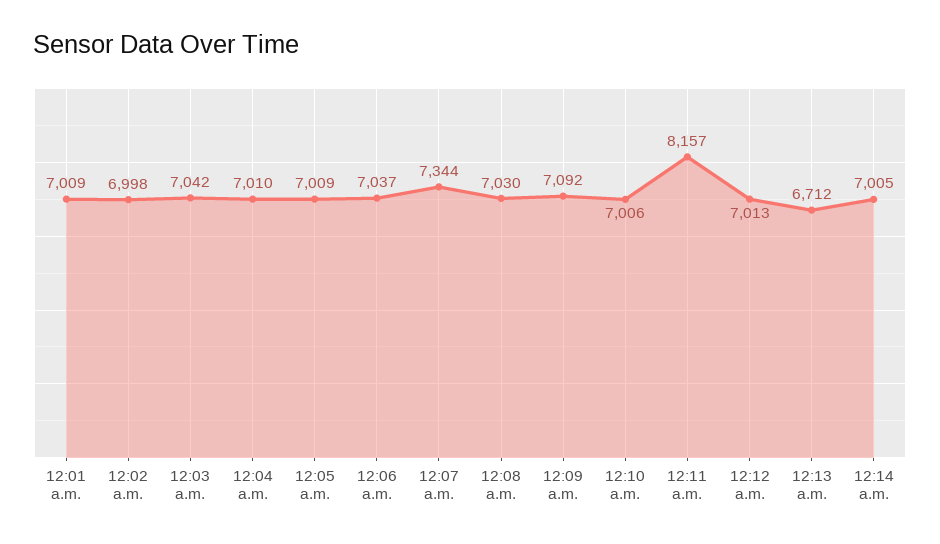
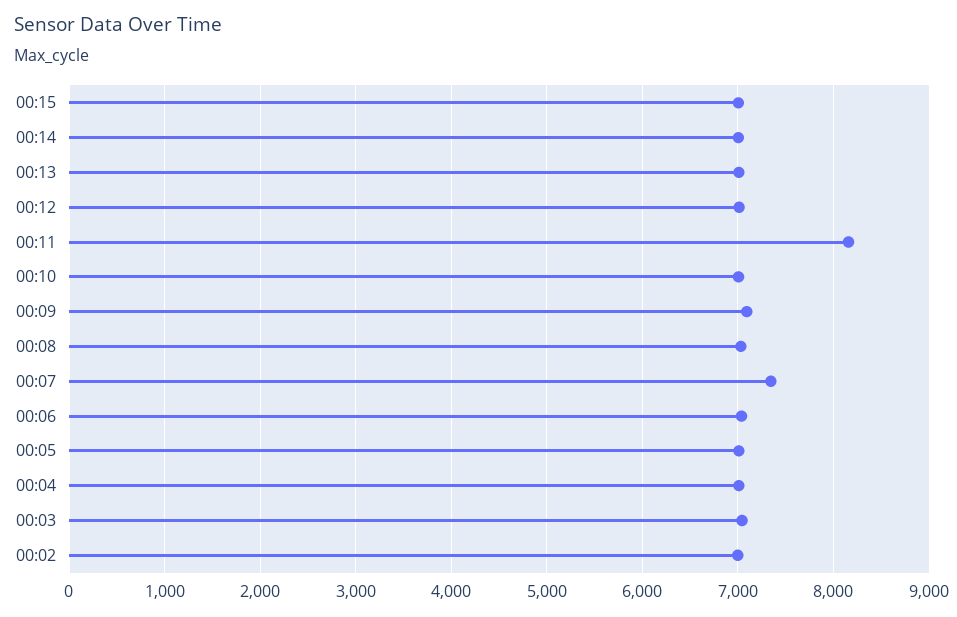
12:01 a.m.: 7009 -> none
12:13 a.m.: 6712 -> 7000
00:15: none -> 7000

